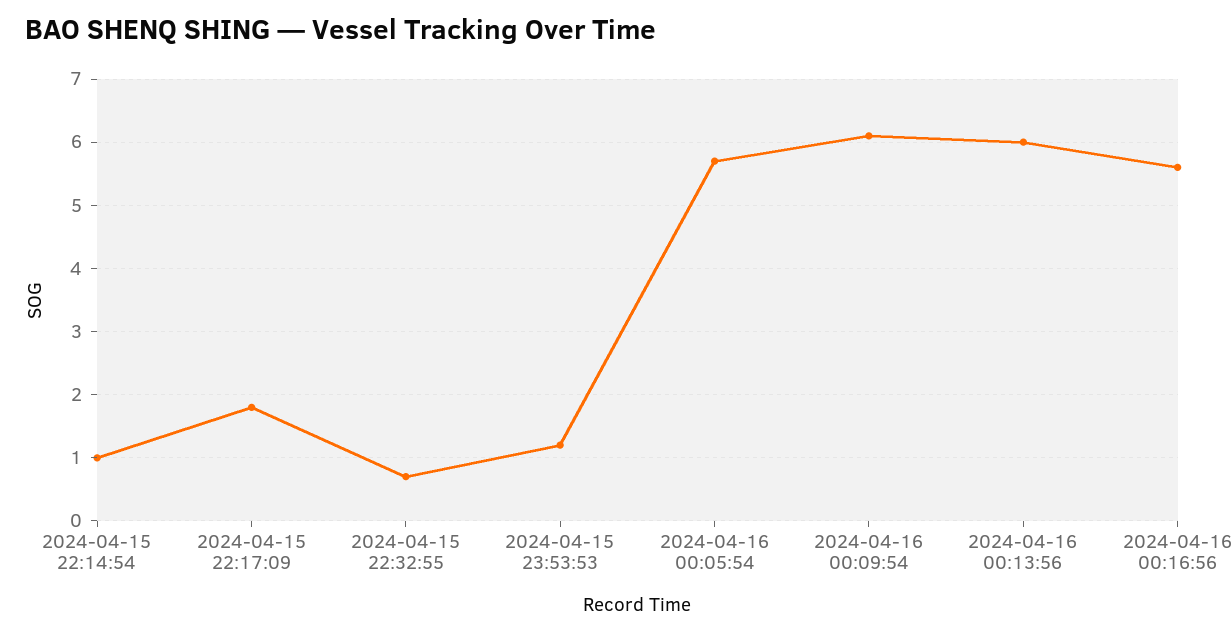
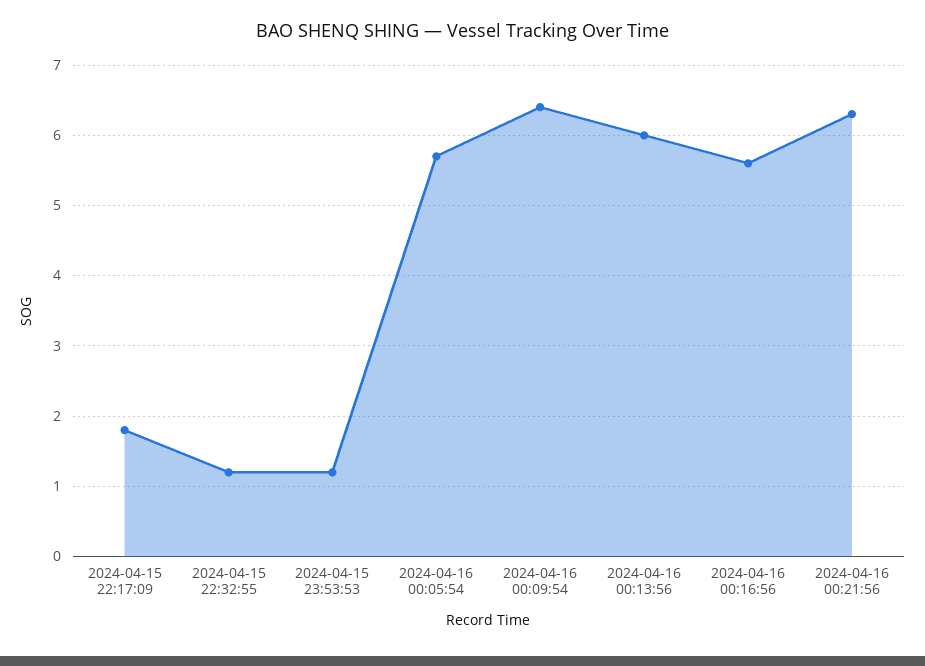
2024-04-15 22:14:54: 1 -> none
2024-04-15 22:32:55: 0.7 -> 1.2
2024-04-16 00:09:54: 6.1 -> 6.4
2024-04-16 00:21:56: none -> 6.3

